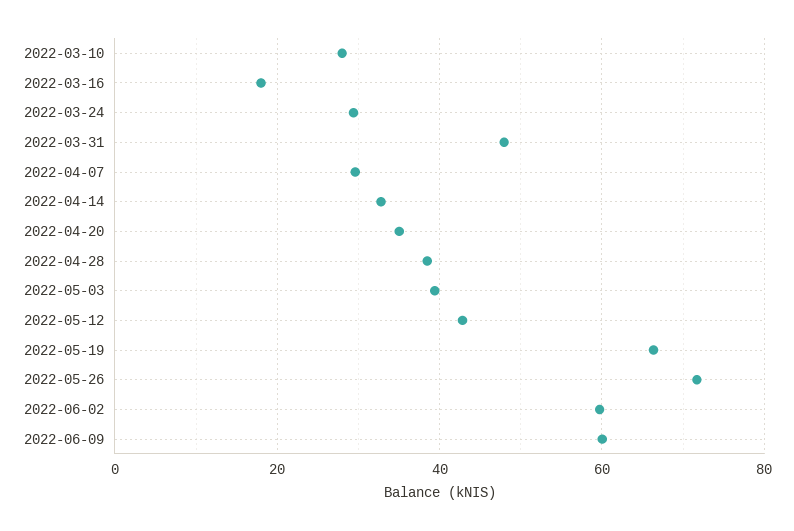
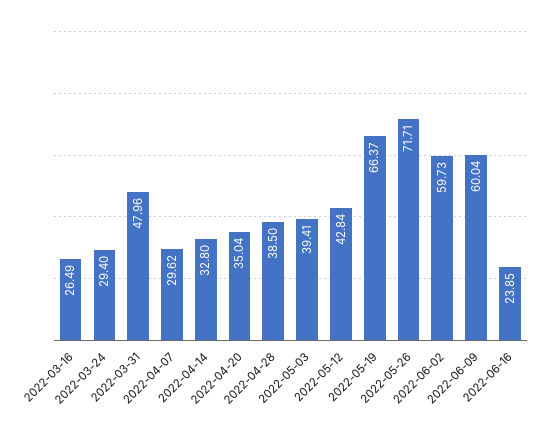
2022-03-10: 28 -> none
2022-03-16: 18 -> 26.49
2022-06-16: none -> 23.85

